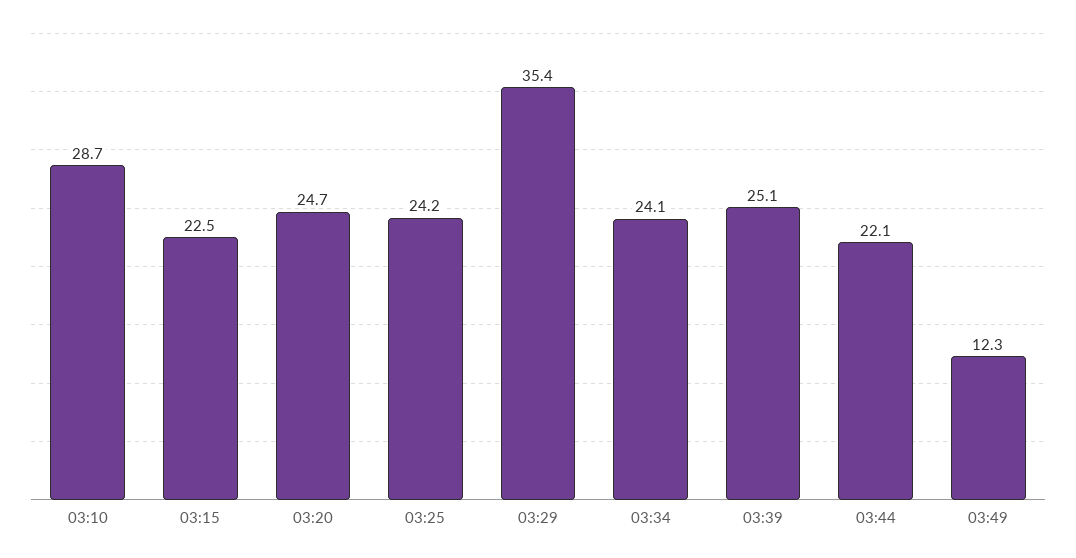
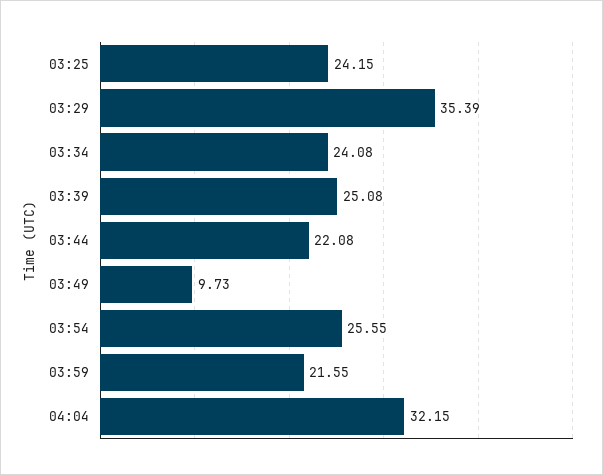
03:10: 28.7 -> none
03:15: 22.5 -> none
03:20: 24.7 -> none
03:49: 12.3 -> 9.73
03:54: none -> 25.55
03:59: none -> 21.55
04:04: none -> 32.15

